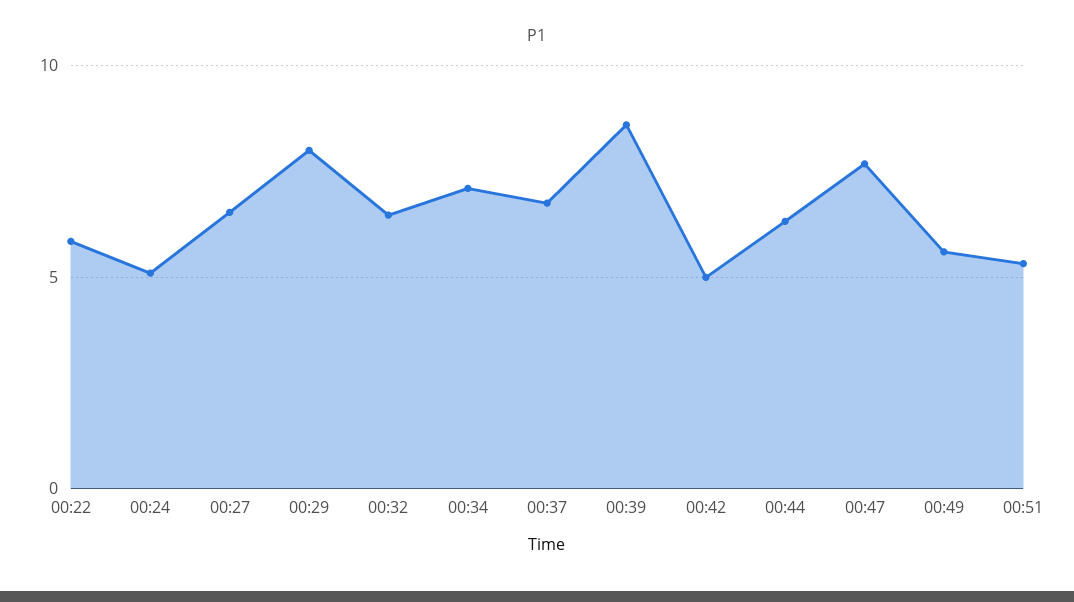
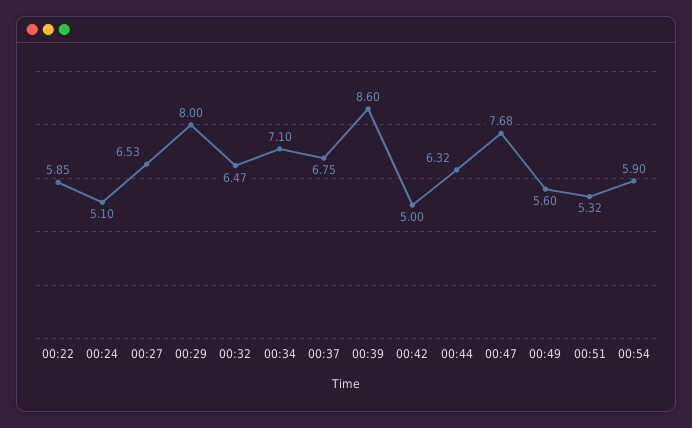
00:54: none -> 5.9

